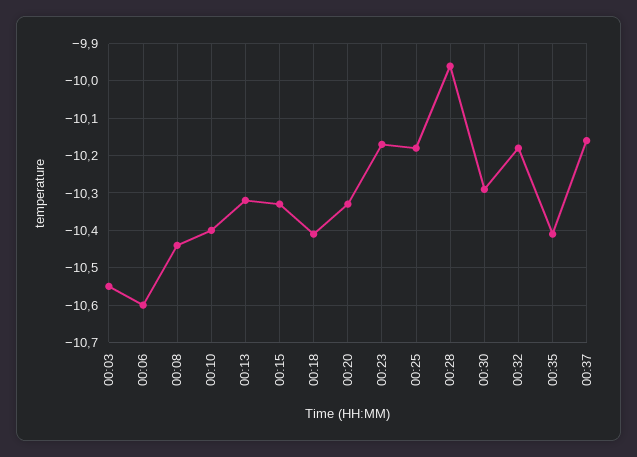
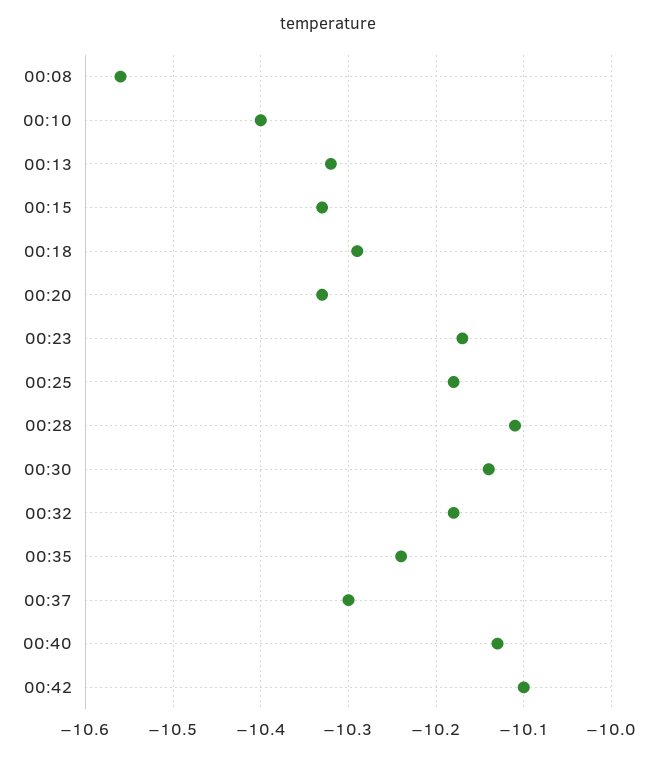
00:03: -10.55 -> none
00:06: -10.6 -> none
00:08: -10.45 -> -10.56
00:18: -10.4 -> -10.29
00:28: -9.95 -> -10.11
00:30: -10.3 -> -10.14
00:35: -10.4 -> -10.24
00:37: -10.15 -> -10.3
00:40: none -> -10.13
00:42: none -> -10.1

